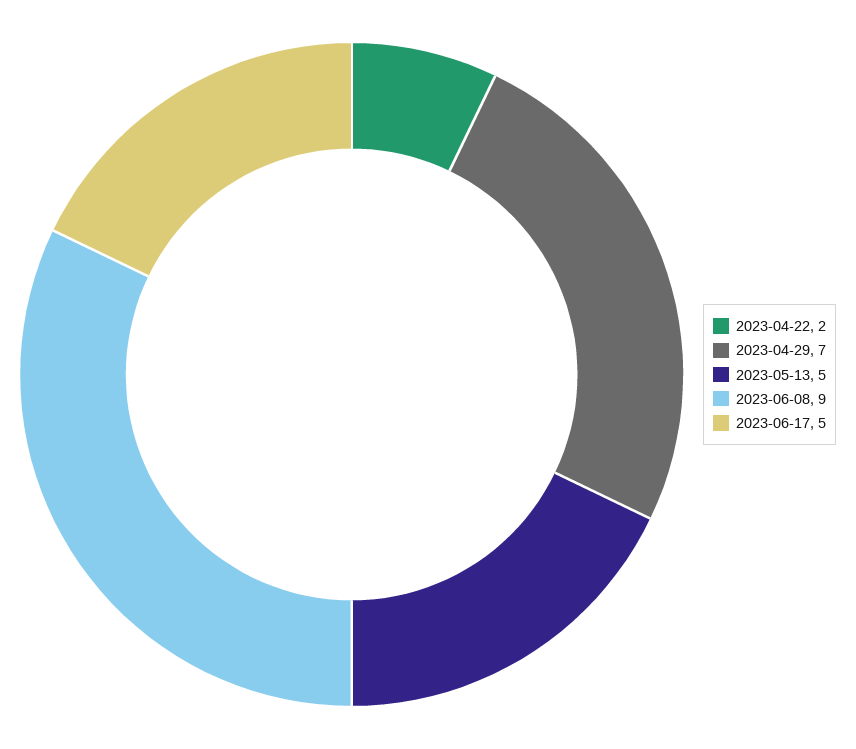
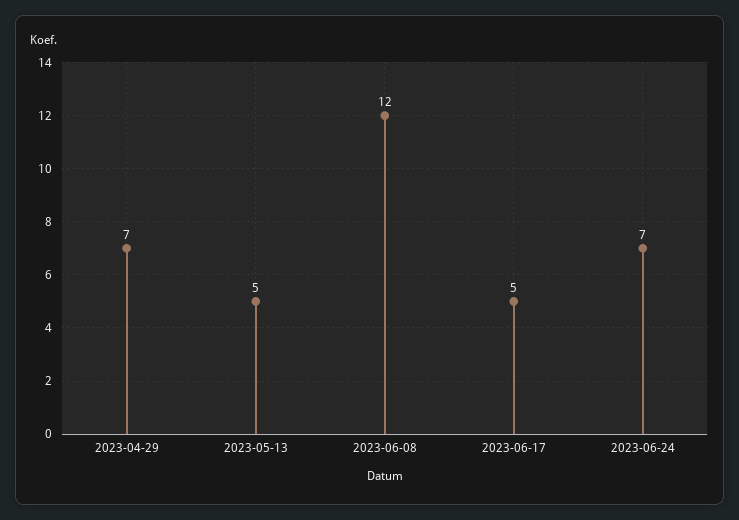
2023-04-22: 2 -> none
2023-06-08: 9 -> 12
2023-06-24: none -> 7

